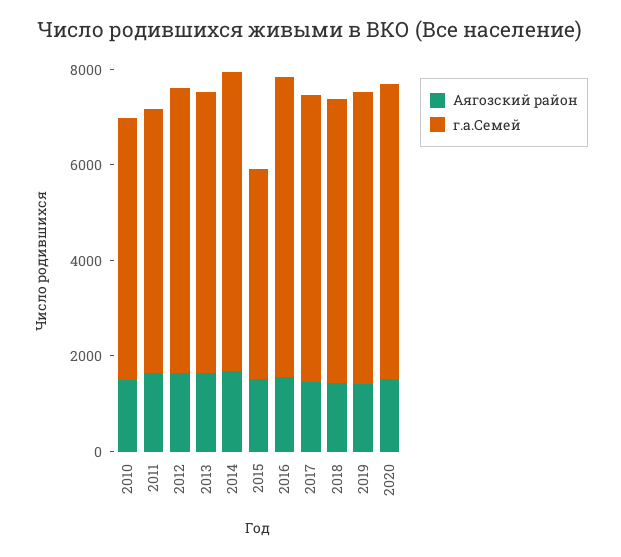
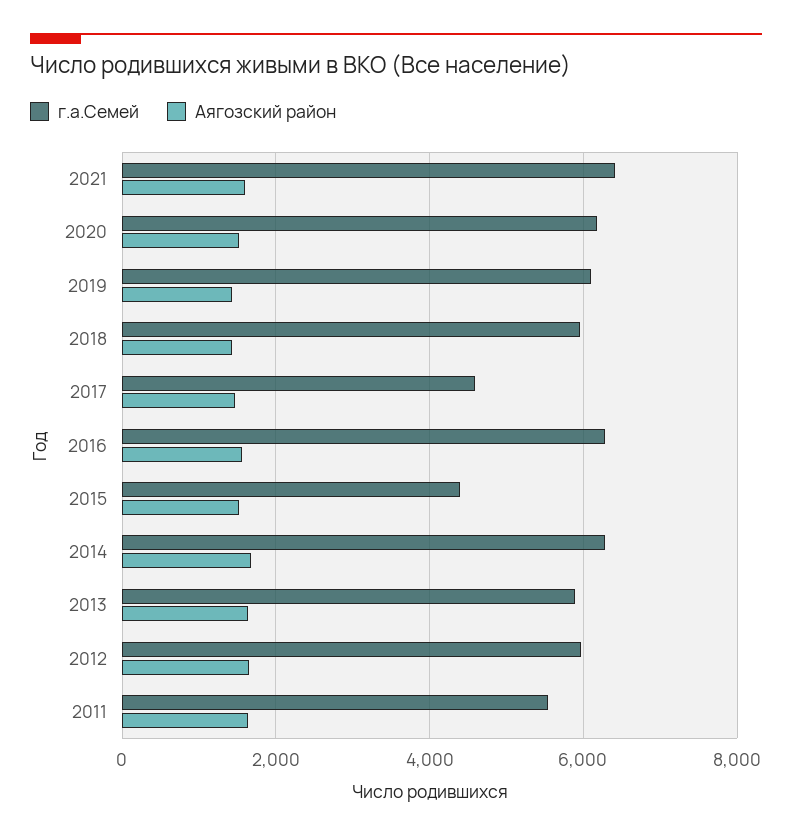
Аягозский район, 2010: 1500 -> none
г.а.Семей, 2010: 5500 -> none
г.а.Семей, 2017: 6000 -> 4600
г.а.Семей, 2021: none -> 6400
Аягозский район, 2021: none -> 1600

